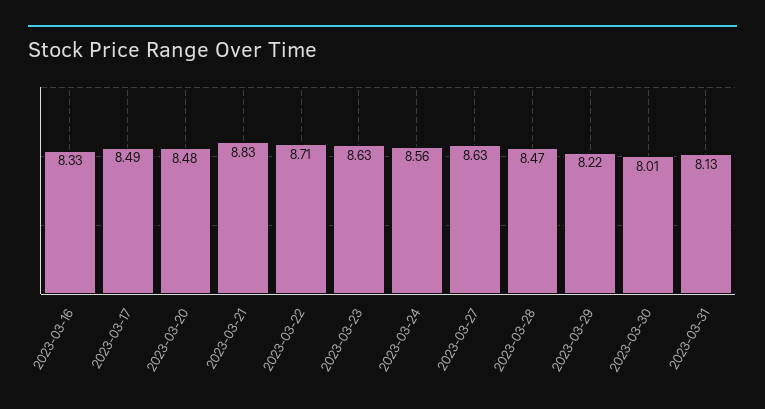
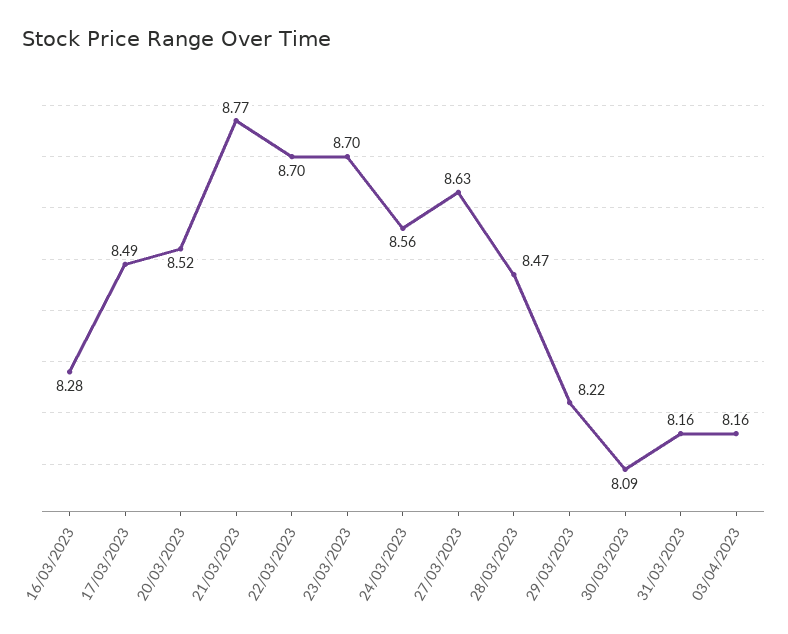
2023-03-16: 8.33 -> 8.28
2023-03-20: 8.48 -> 8.52
2023-03-21: 8.83 -> 8.77
2023-03-22: 8.71 -> 8.7
2023-03-23: 8.63 -> 8.7
2023-03-30: 8.01 -> 8.09
2023-03-31: 8.13 -> 8.16
03/04/2023: none -> 8.16

